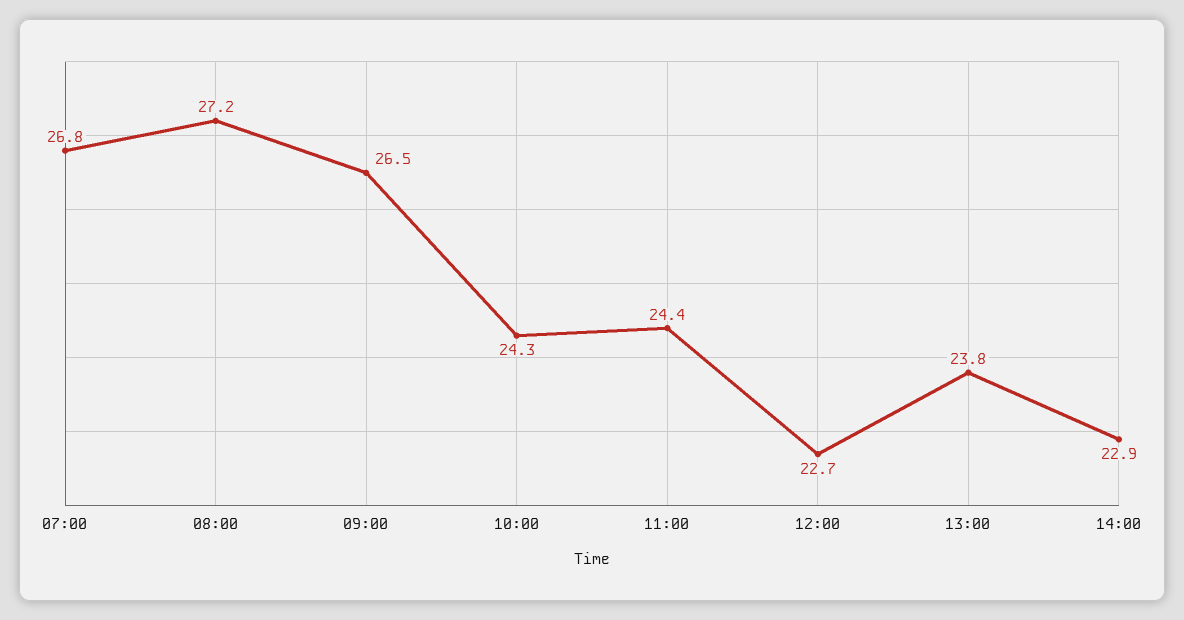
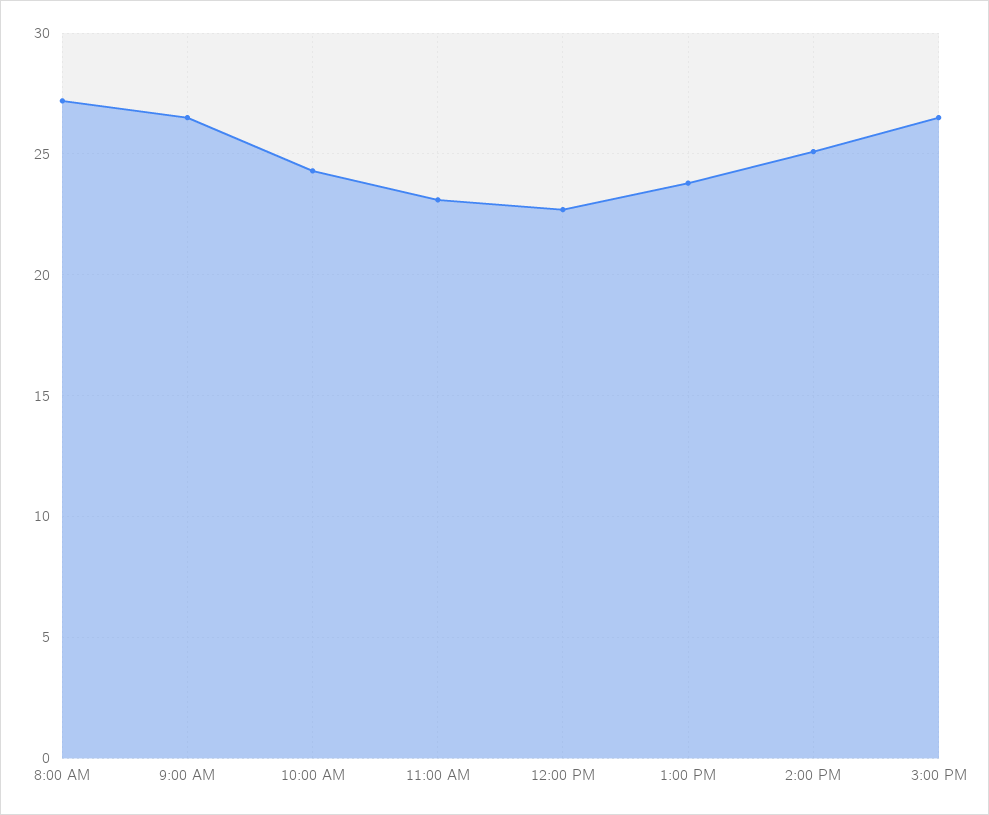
07:00: 26.8 -> none
11:00: 24.4 -> 23
14:00: 22.9 -> 25
3:00 PM: none -> 26.5

